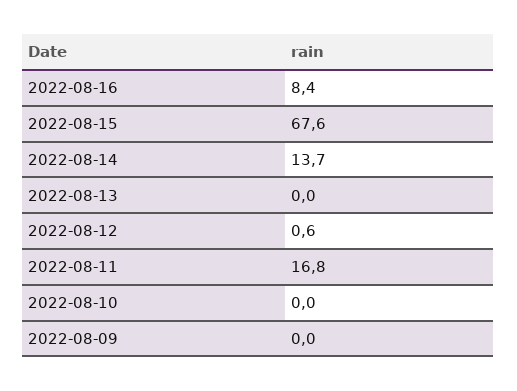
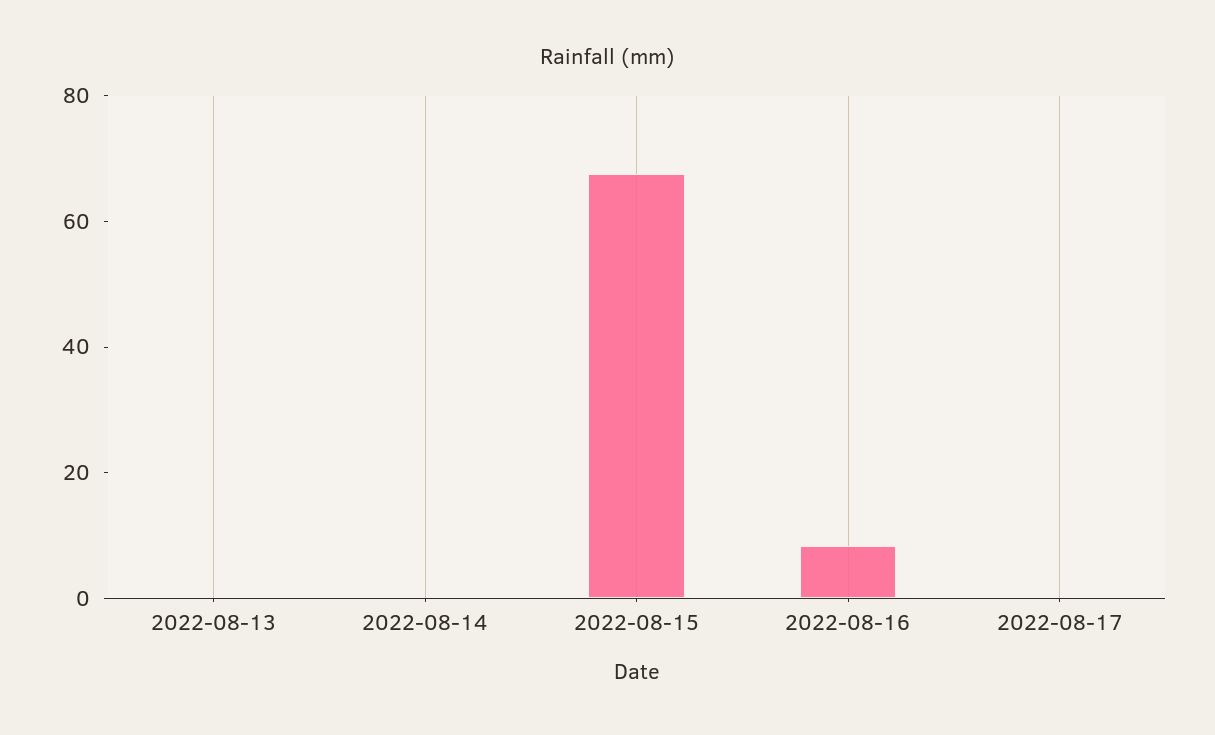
2022-08-14: 13.7 -> 0
2022-08-12: 0.6 -> none
2022-08-11: 16.8 -> none
2022-08-10: 0 -> none
2022-08-09: 0 -> none
2022-08-17: none -> 0

